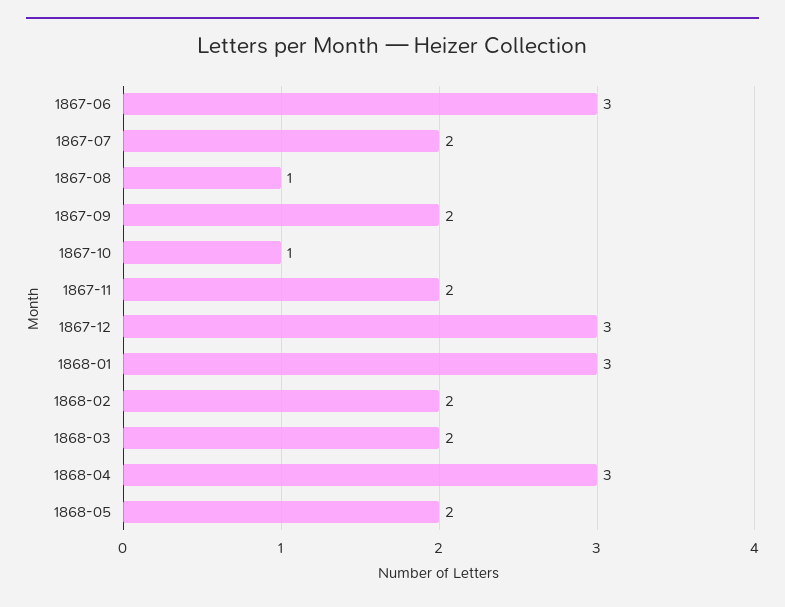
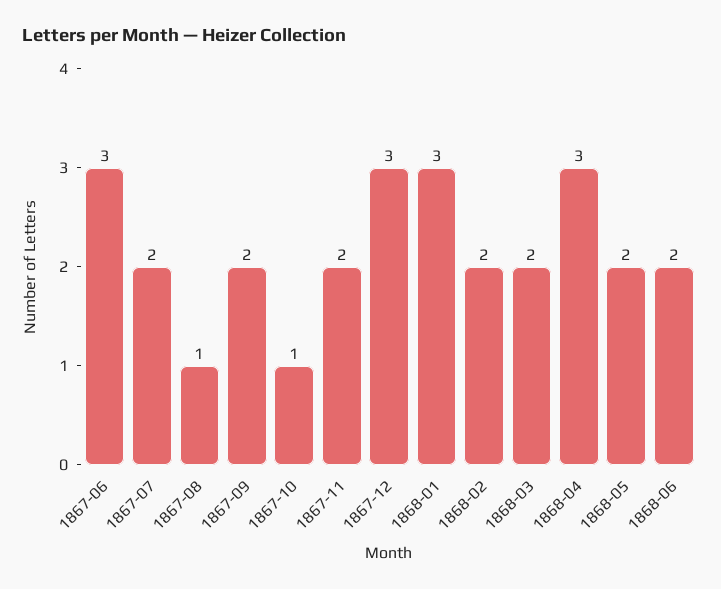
1868-06: none -> 2

